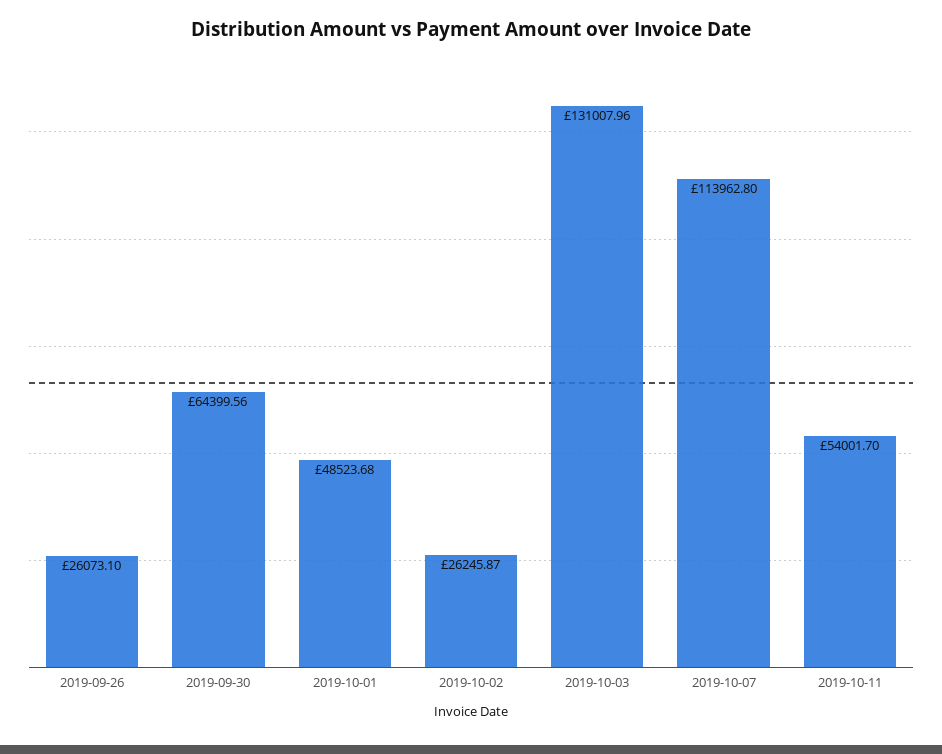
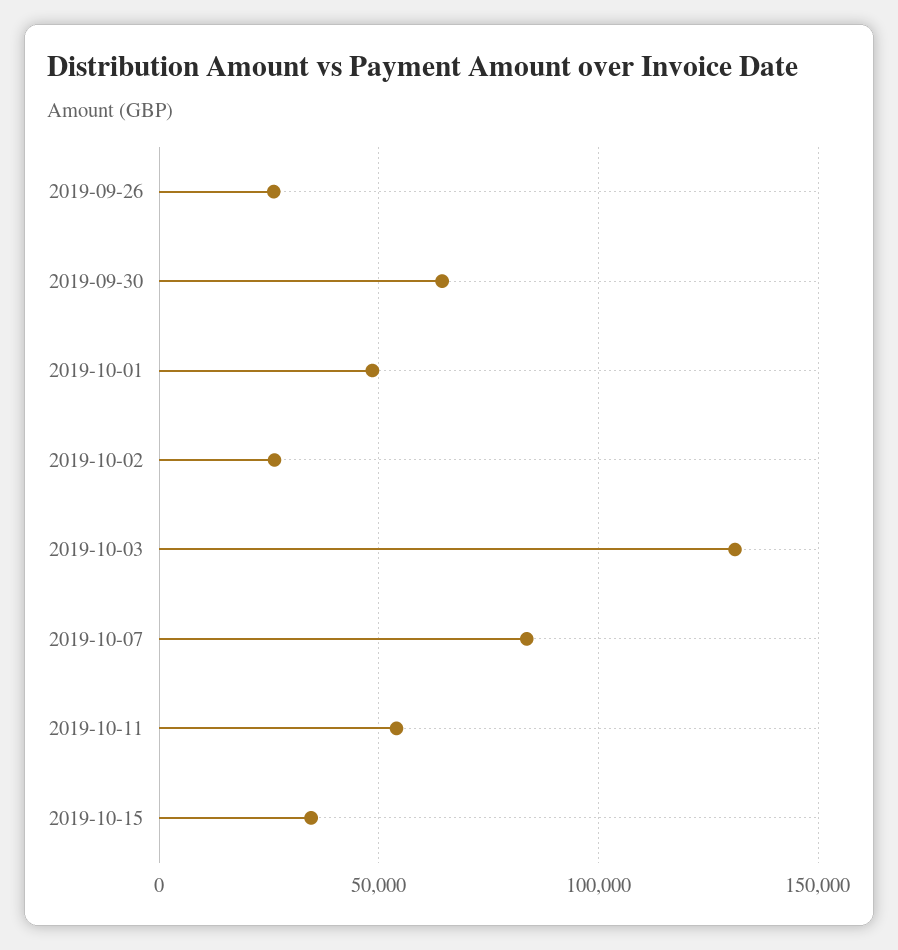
2019-10-07: 113962.8 -> 85000
2019-10-15: none -> 35000

